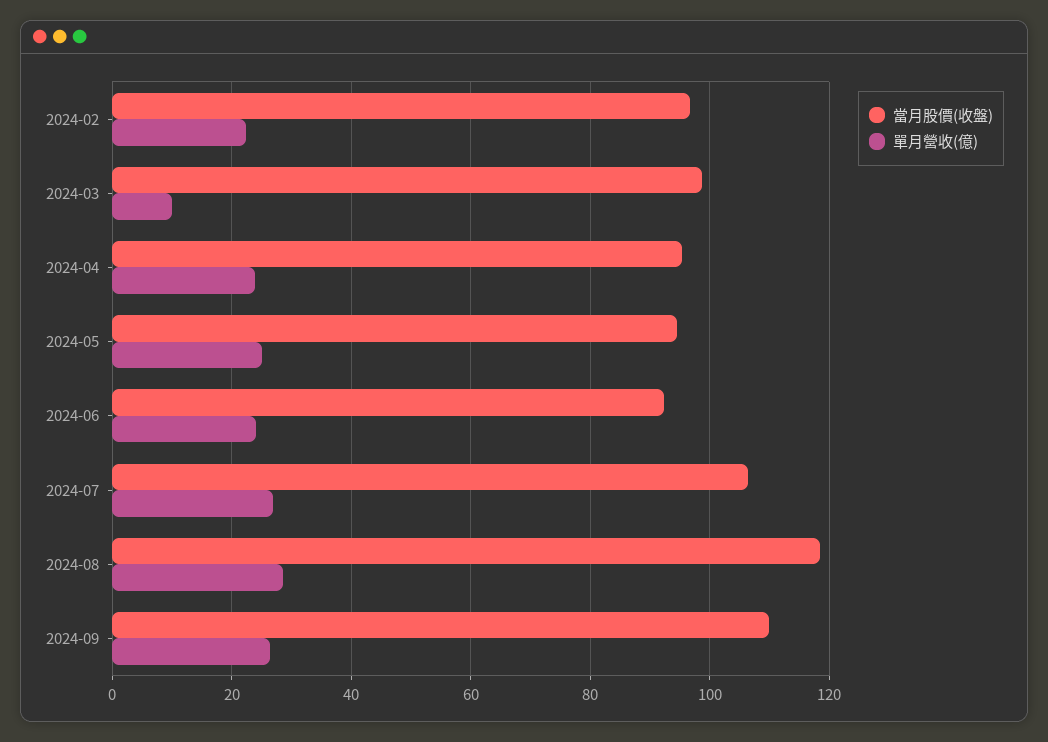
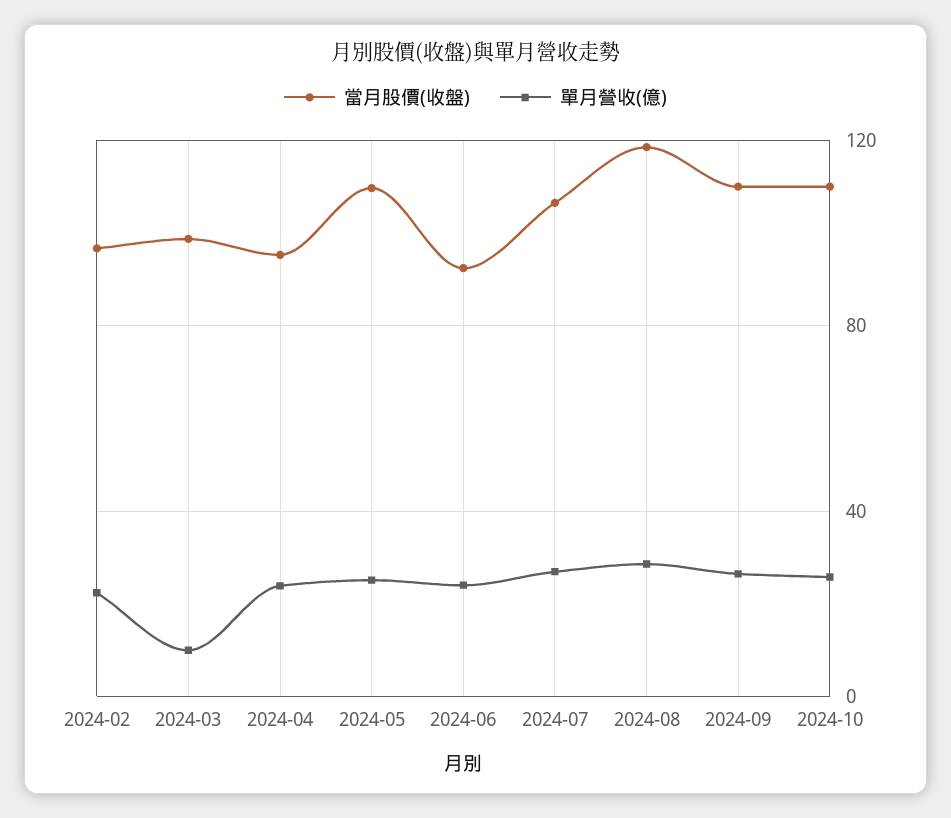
當月股價(收盤), 2024-05: 94 -> 110
當月股價(收盤), 2024-10: none -> 110
單月營收(億), 2024-10: none -> 25

